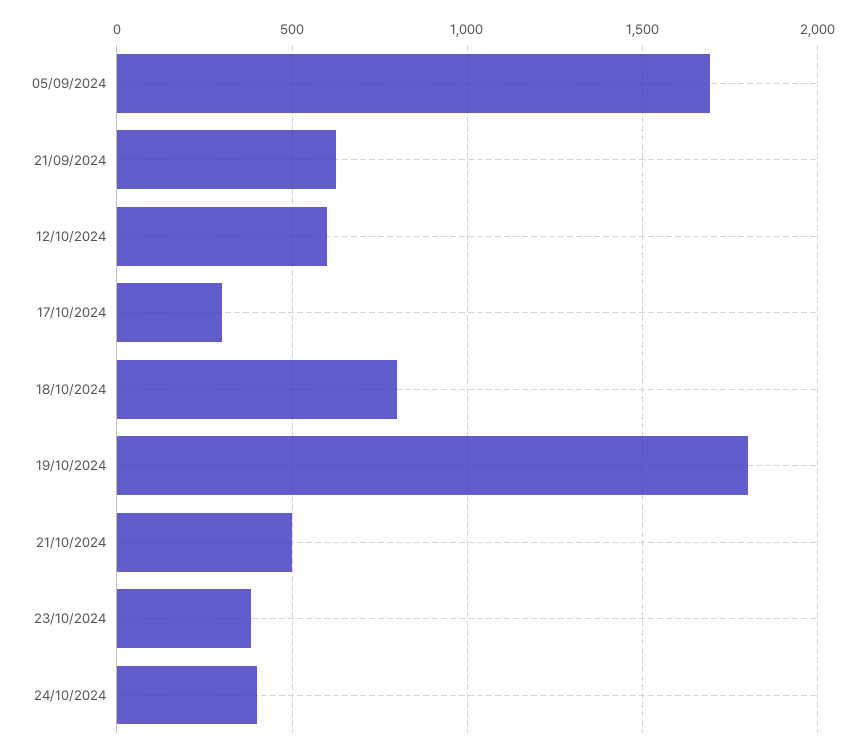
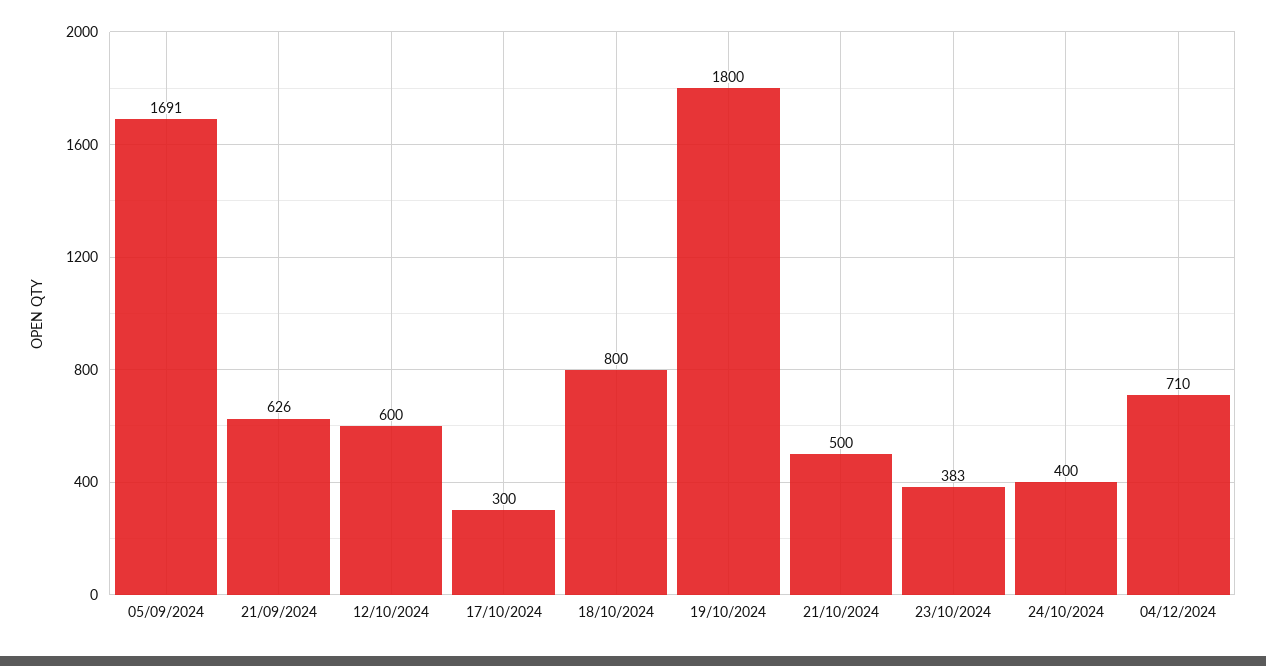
04/12/2024: none -> 710

